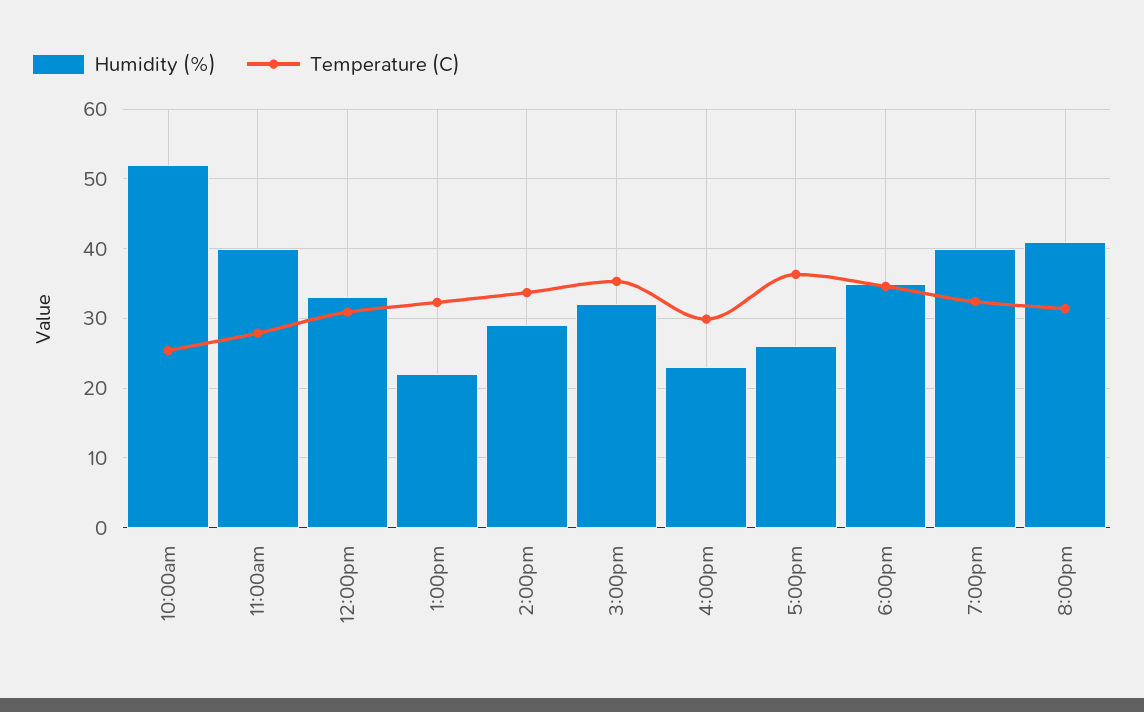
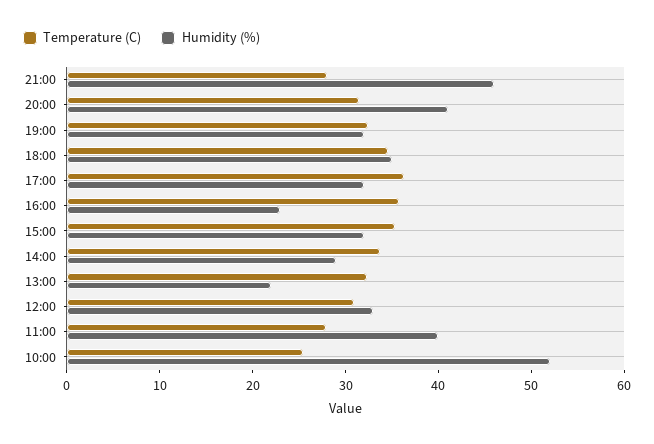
Temperature (C), 4:00pm: 30 -> 36
Humidity (%), 5:00pm: 26 -> 32
Humidity (%), 7:00pm: 40 -> 32
Temperature (C), 21:00: none -> 28
Humidity (%), 21:00: none -> 46

